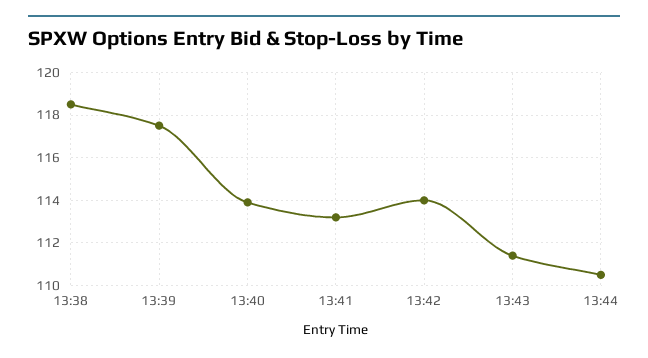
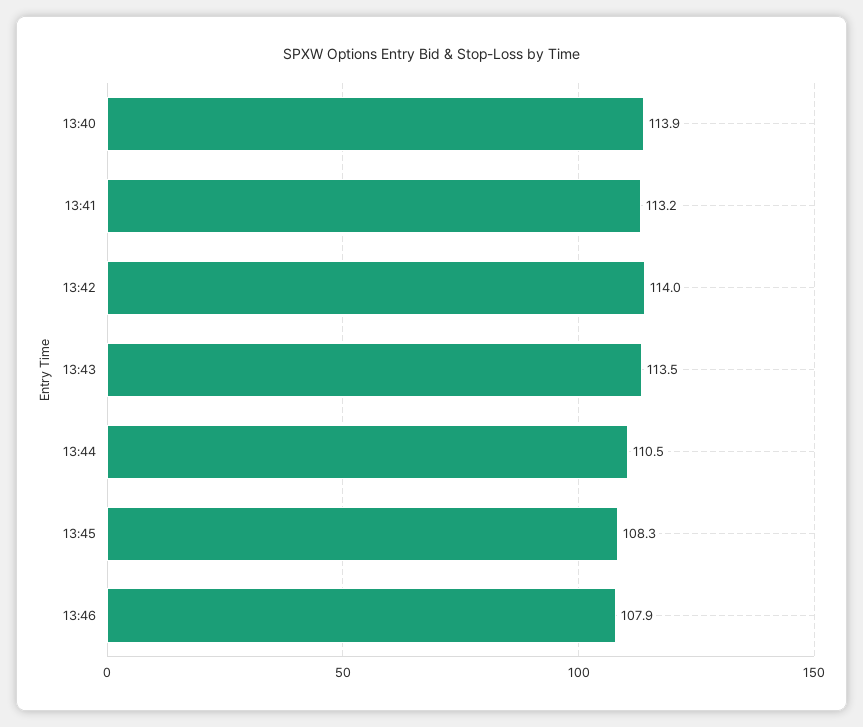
13:38: 118.5 -> none
13:39: 117.5 -> none
13:43: 111.5 -> 113.5
13:45: none -> 108.3
13:46: none -> 107.9

